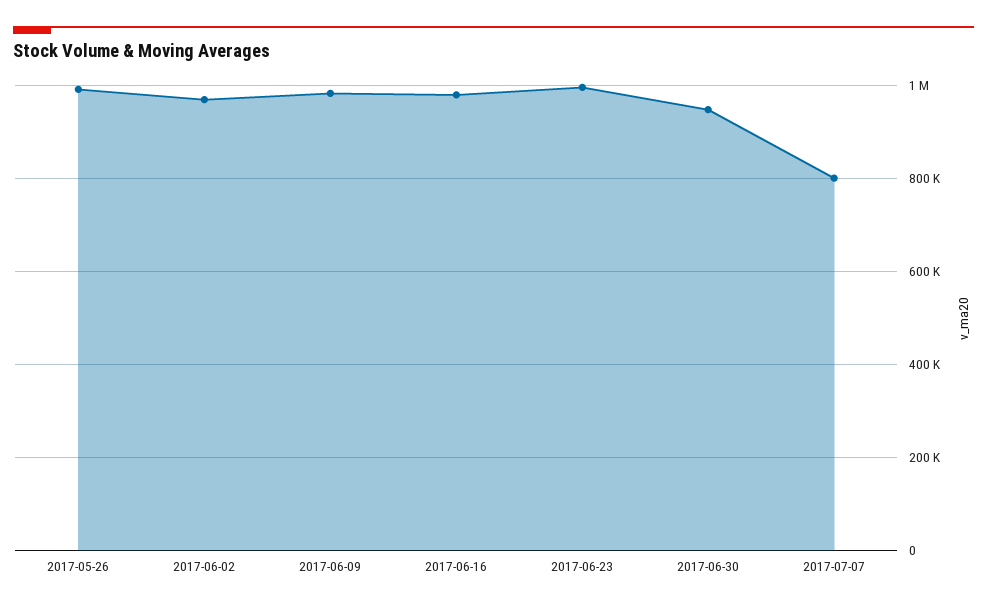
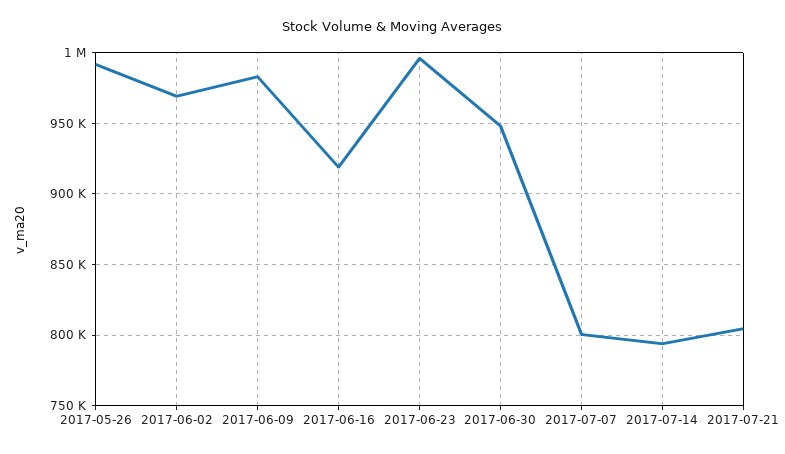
2017-06-16: 980000 -> 920000
2017-07-14: none -> 795000
2017-07-21: none -> 805000

